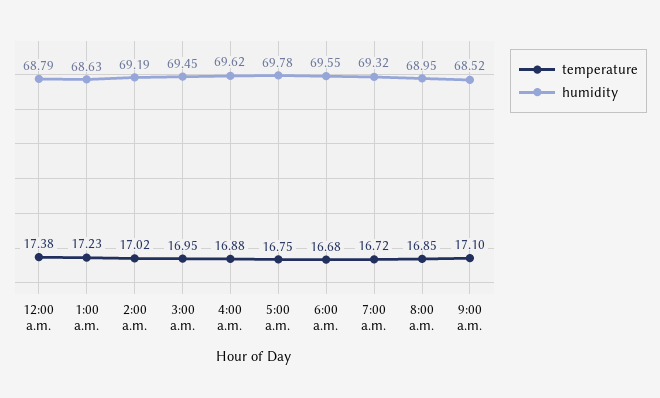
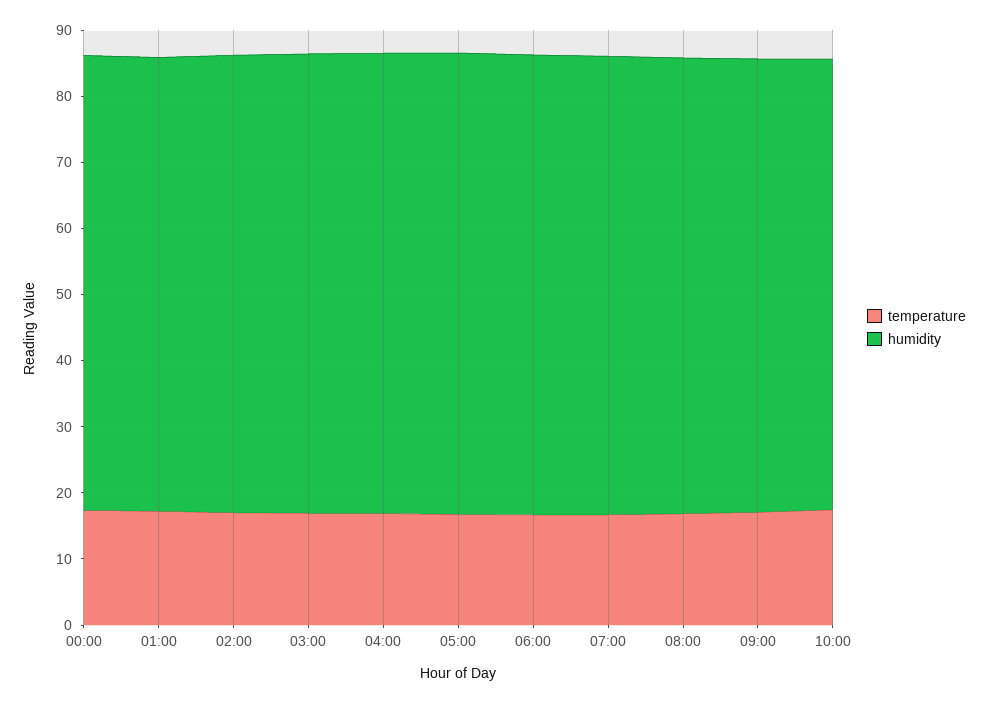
temperature, 10:00: none -> 18
humidity, 10:00: none -> 68

